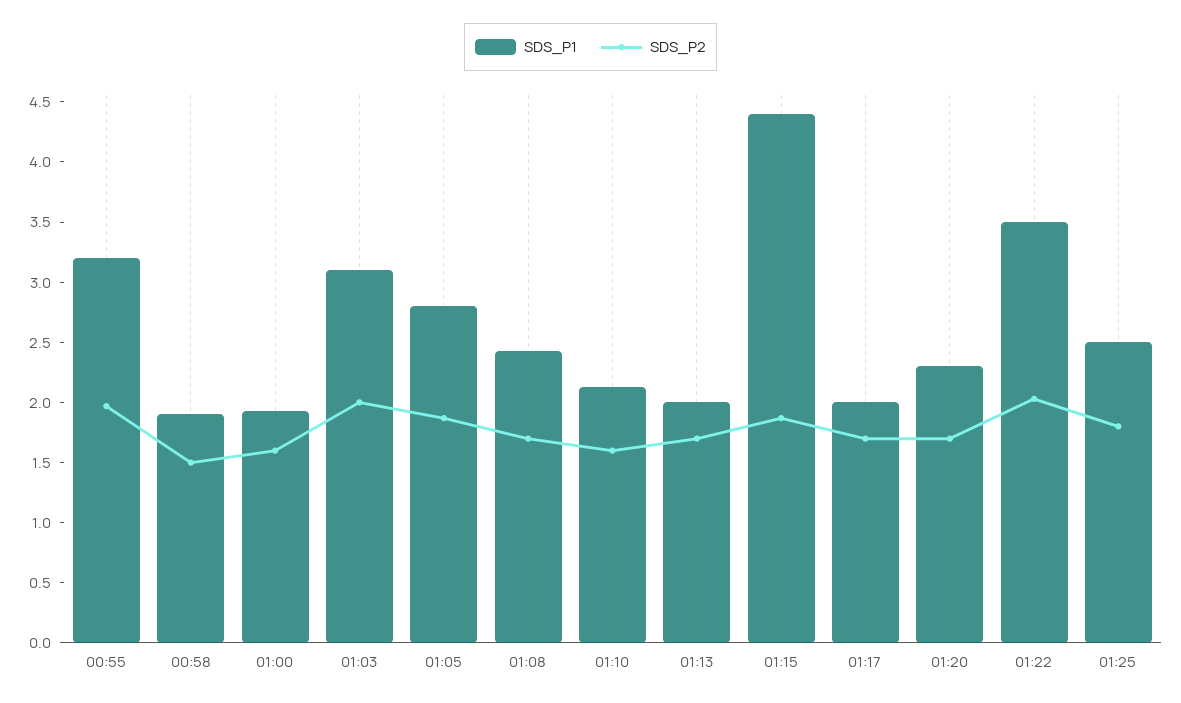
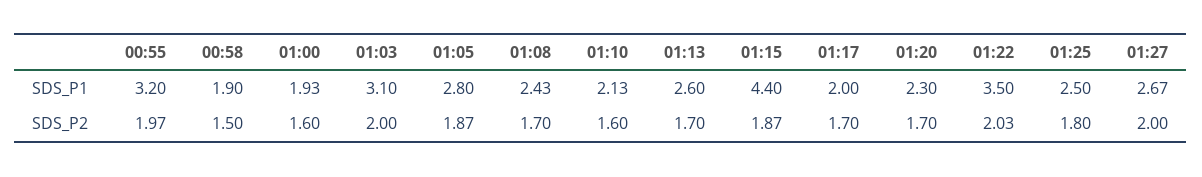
SDS_P1, 01:13: 2 -> 2.6
SDS_P1, 01:27: none -> 2.67
SDS_P2, 01:27: none -> 2

